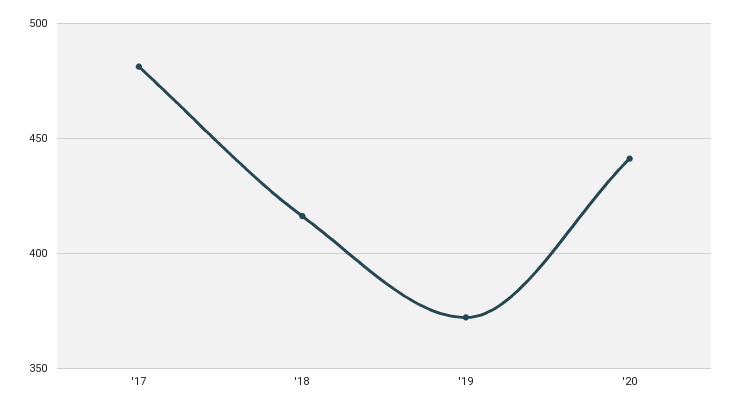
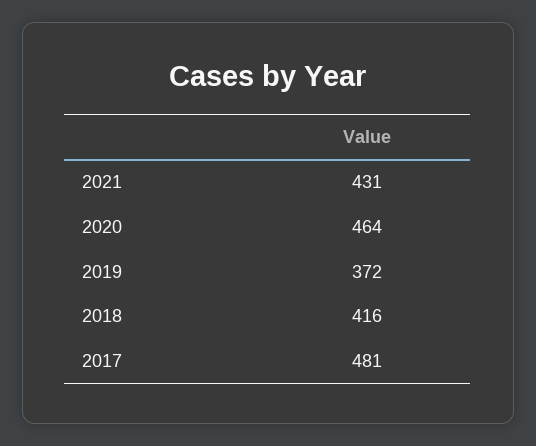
'20: 440 -> 464
2021: none -> 431

